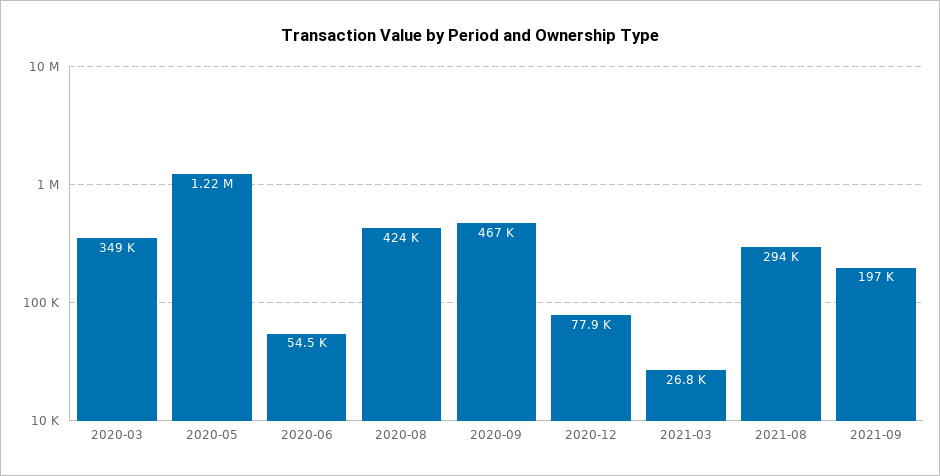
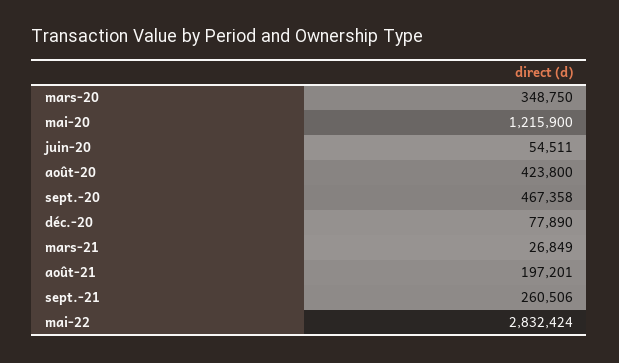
2021-08: 294000 -> 197201
2021-09: 197000 -> 260506
mai-22: none -> 2832424

